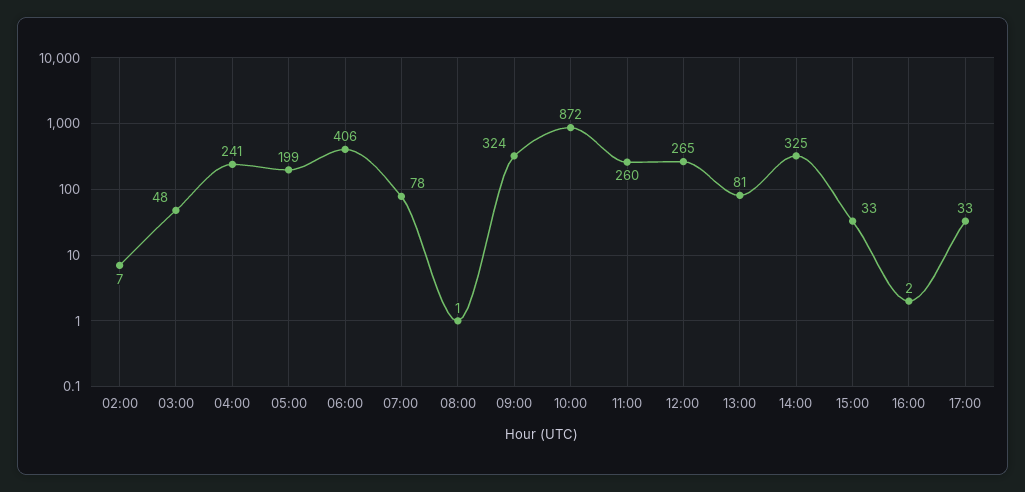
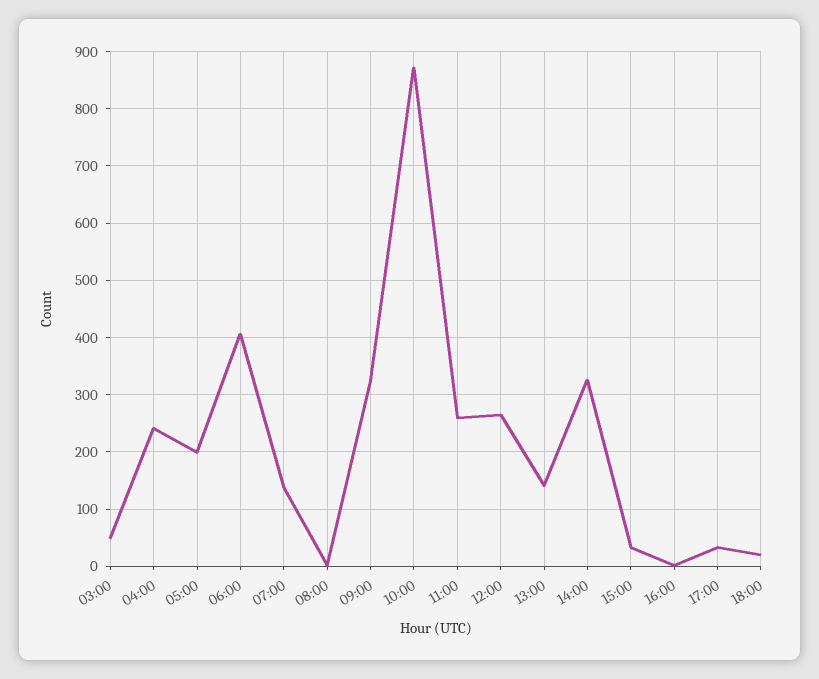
02:00: 7 -> none
07:00: 78 -> 140
13:00: 81 -> 140
18:00: none -> 20

